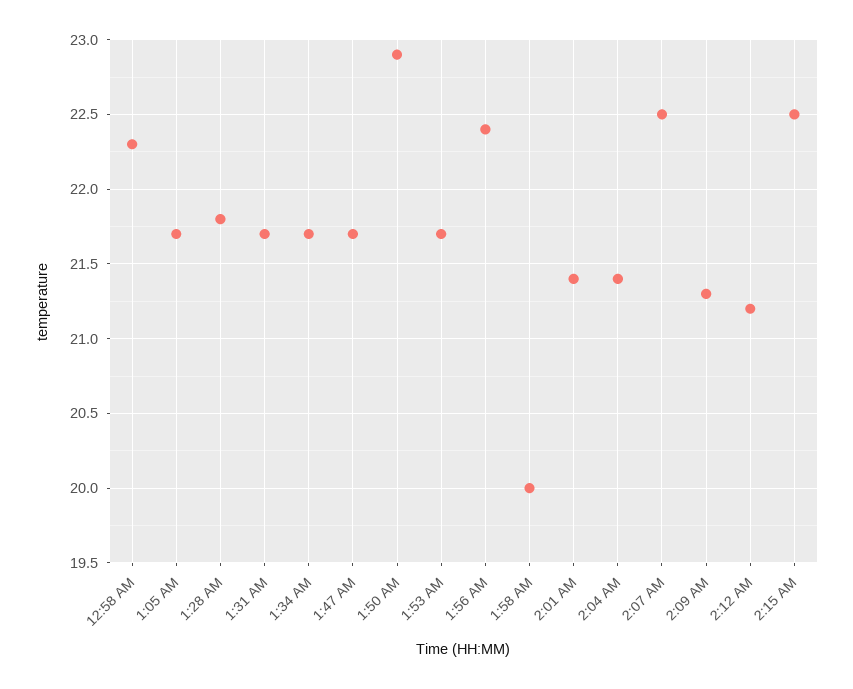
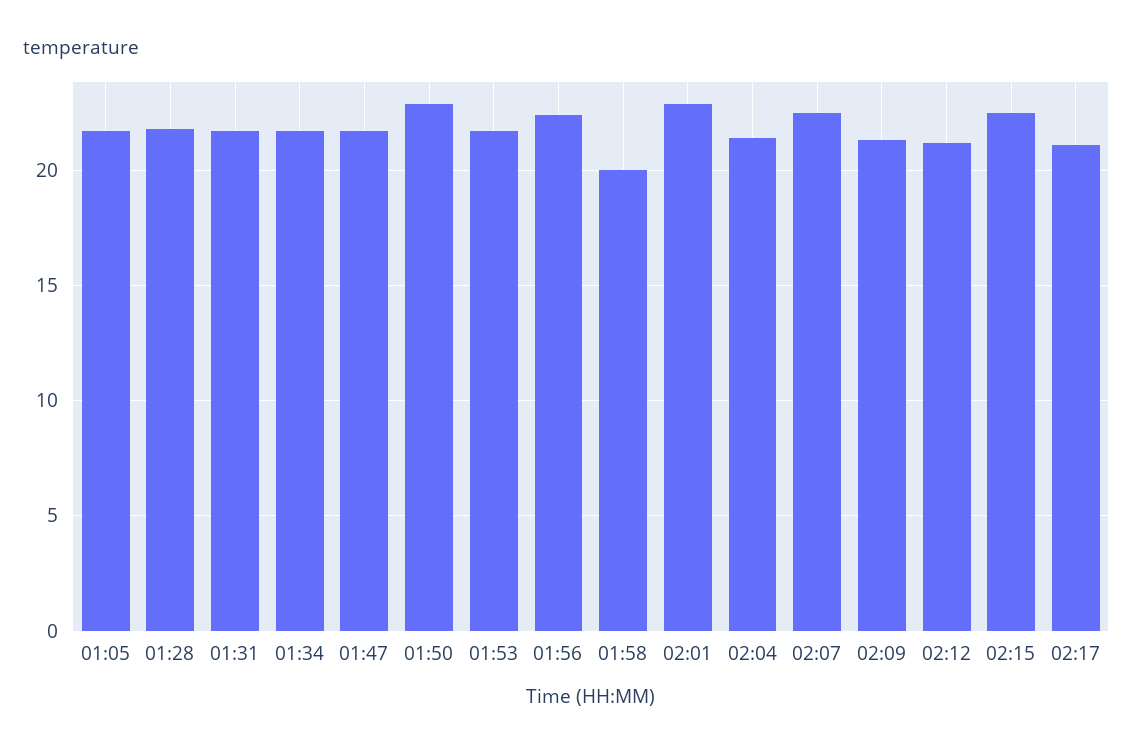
12:58 AM: 22.3 -> none
2:01 AM: 21.4 -> 23
02:17: none -> 21

